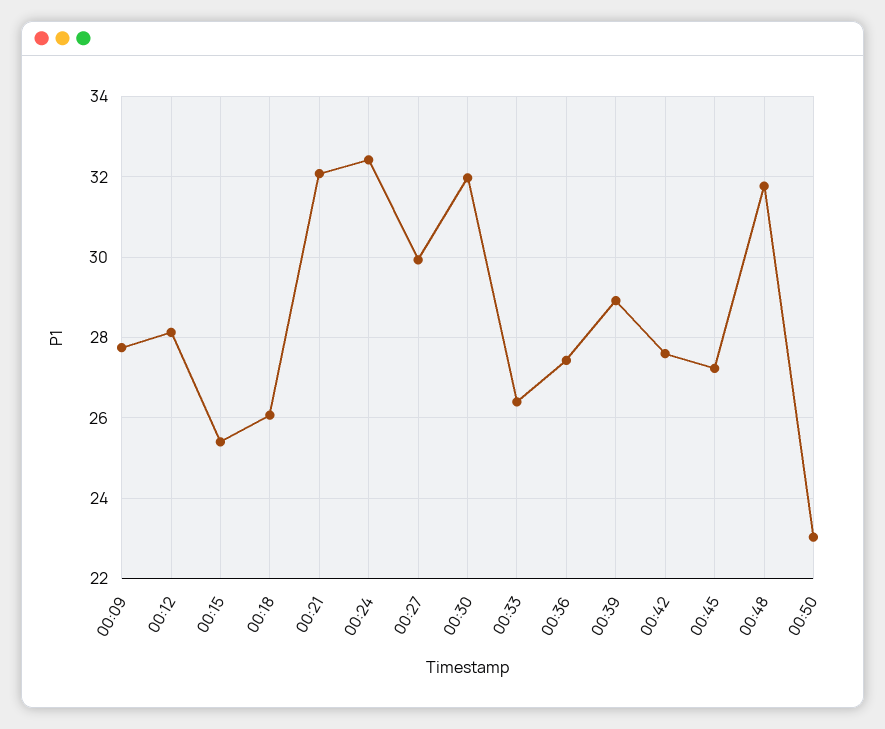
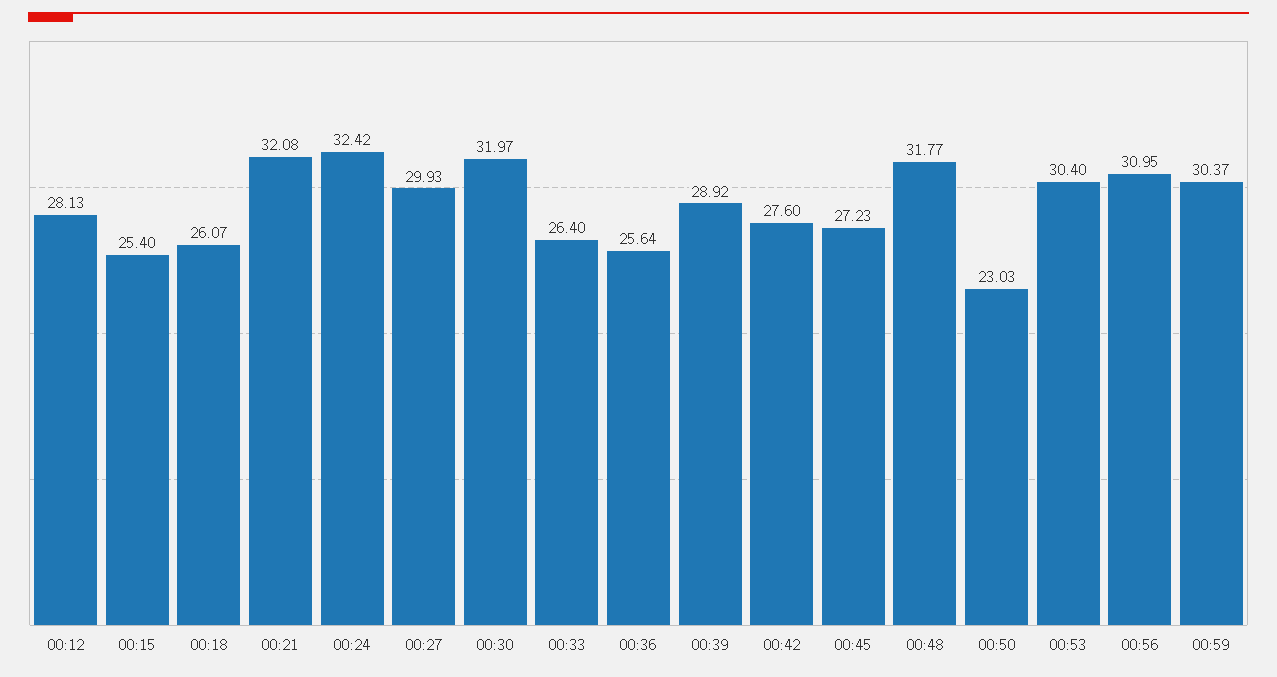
00:09: 27.8 -> none
00:36: 27.4 -> 25.64
00:53: none -> 30.4
00:56: none -> 30.95
00:59: none -> 30.37

